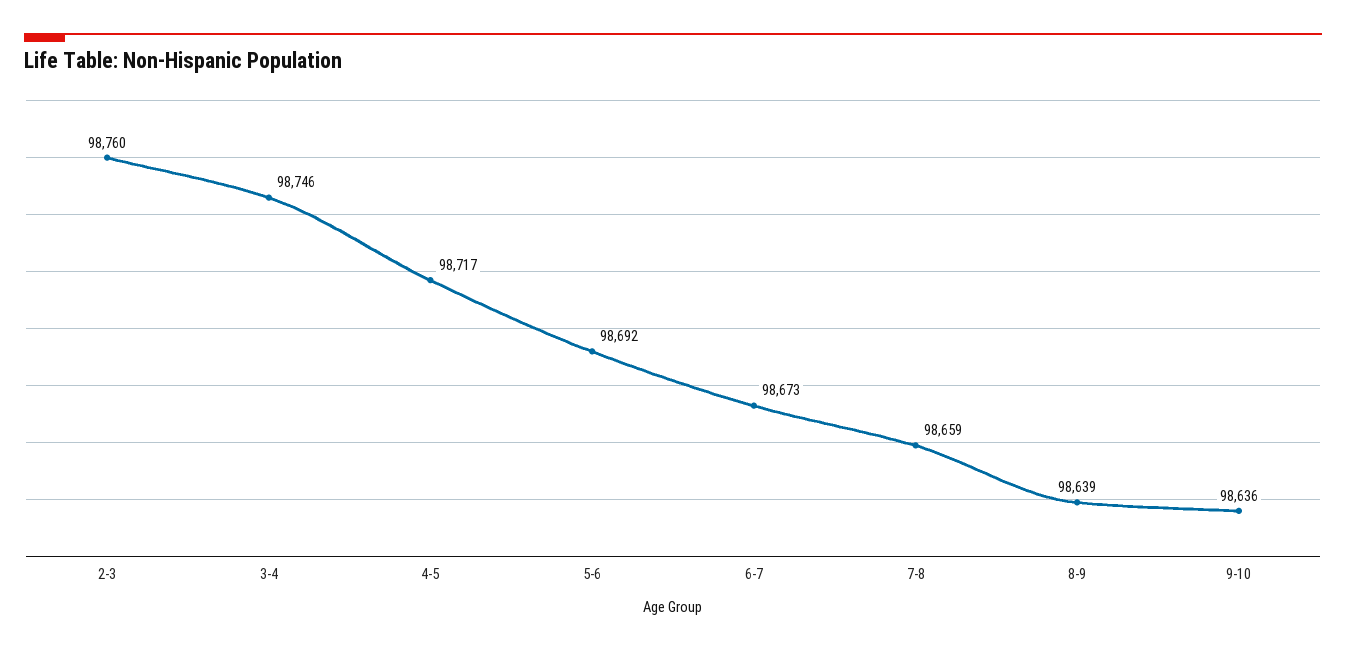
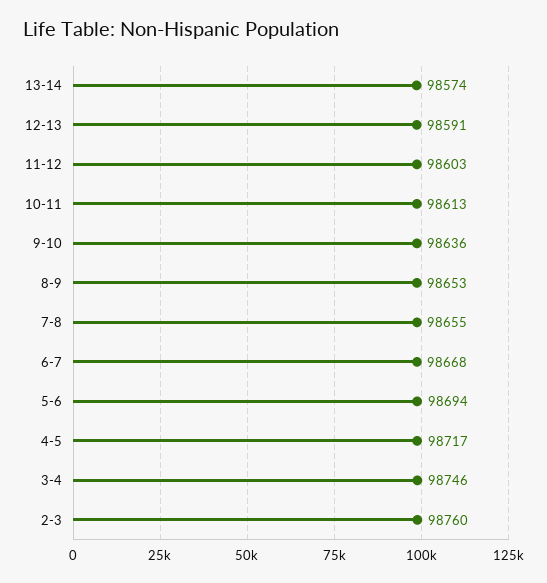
5-6: 98692 -> 98694
6-7: 98673 -> 98668
7-8: 98659 -> 98655
8-9: 98639 -> 98653
13-14: none -> 98574
12-13: none -> 98591
11-12: none -> 98603
10-11: none -> 98613

